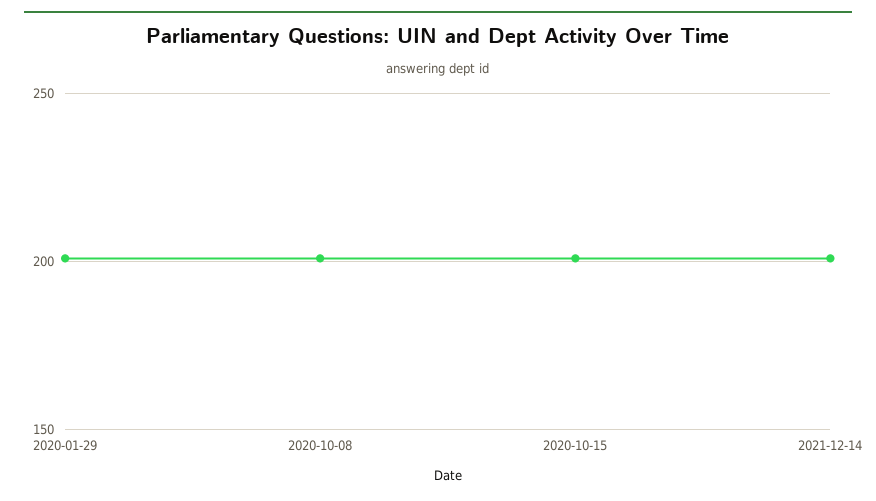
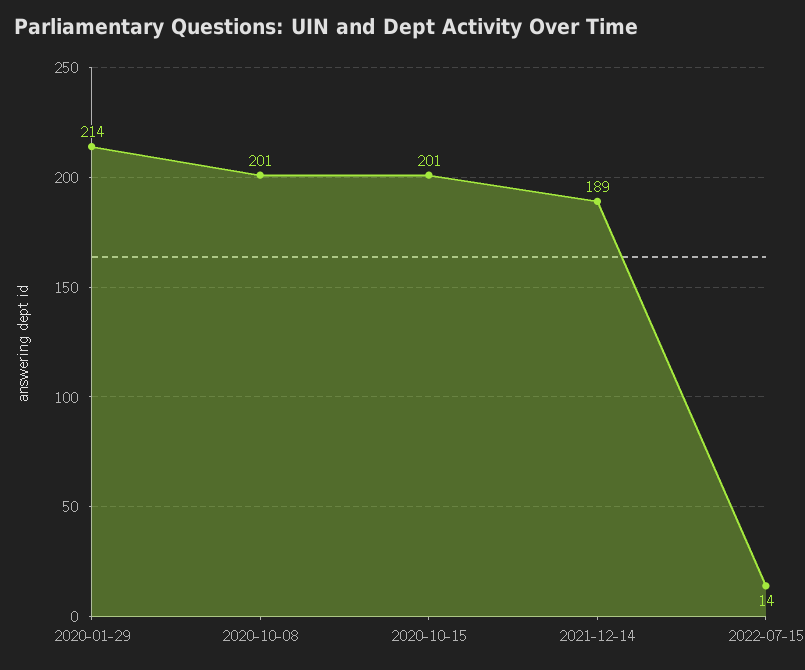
2020-01-29: 200 -> 214
2021-12-14: 200 -> 189
2022-07-15: none -> 14

